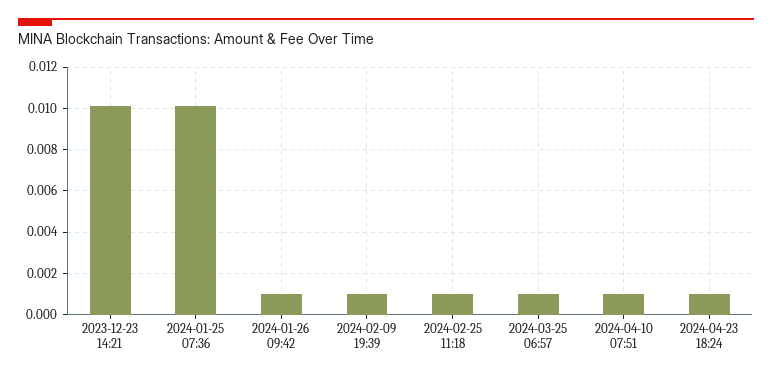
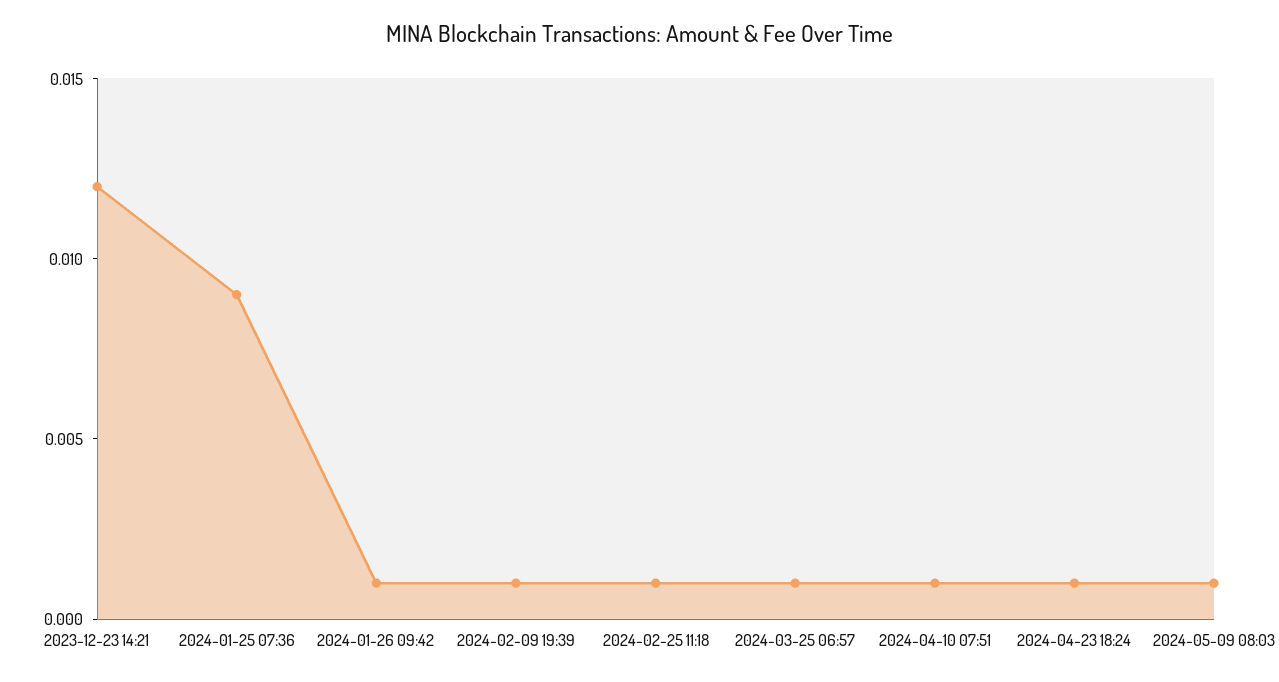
2023-12-23 14:21: 0.01 -> 0.012
2024-01-25 07:36: 0.01 -> 0.009
2024-05-09 08:03: none -> 0.001

